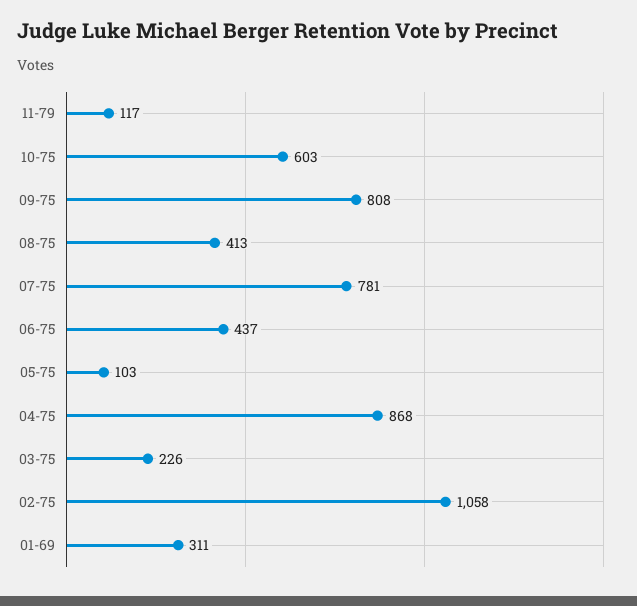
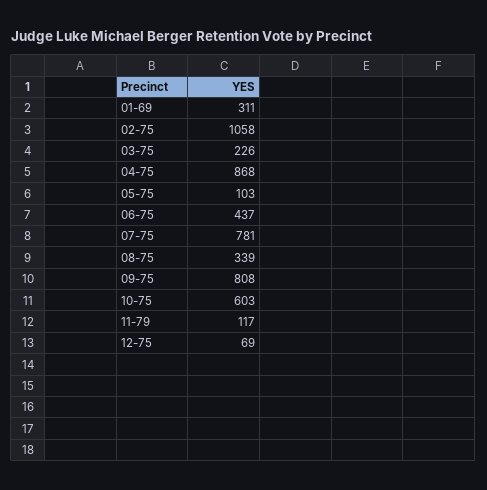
08-75: 413 -> 339
12-75: none -> 69

